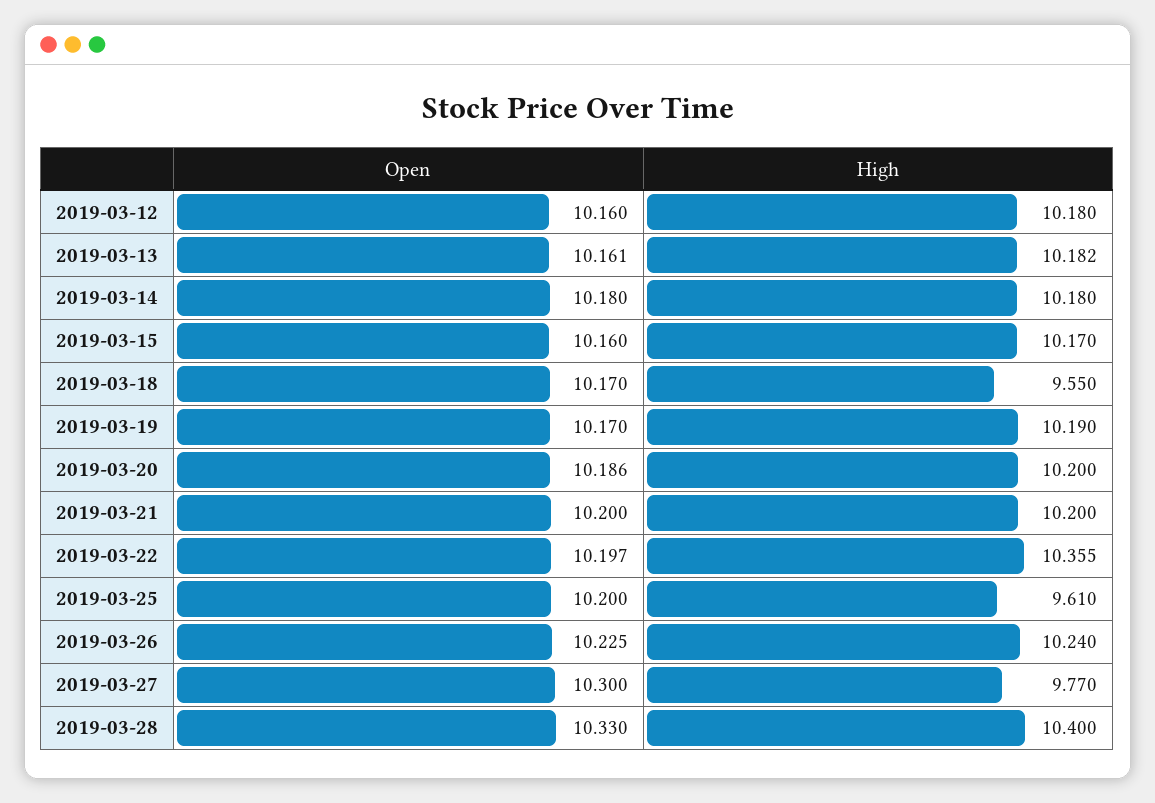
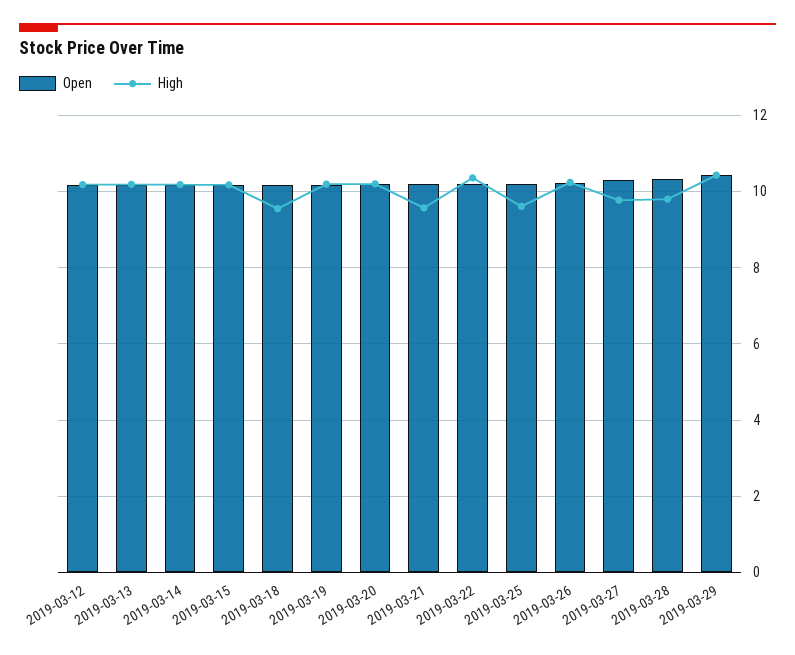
High, 2019-03-21: 10.2 -> 9.6
High, 2019-03-28: 10.4 -> 9.8
Open, 2019-03-29: none -> 10.4
High, 2019-03-29: none -> 10.4

